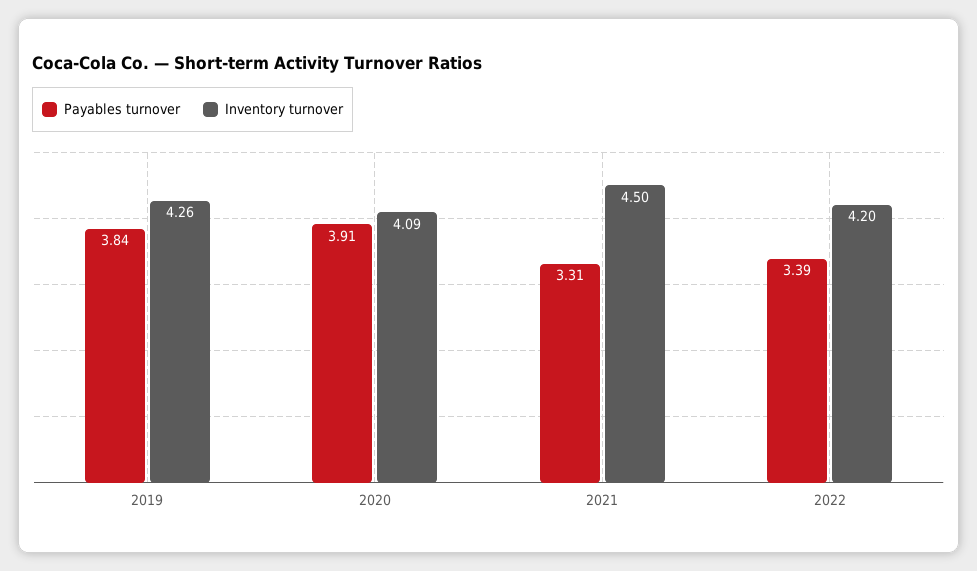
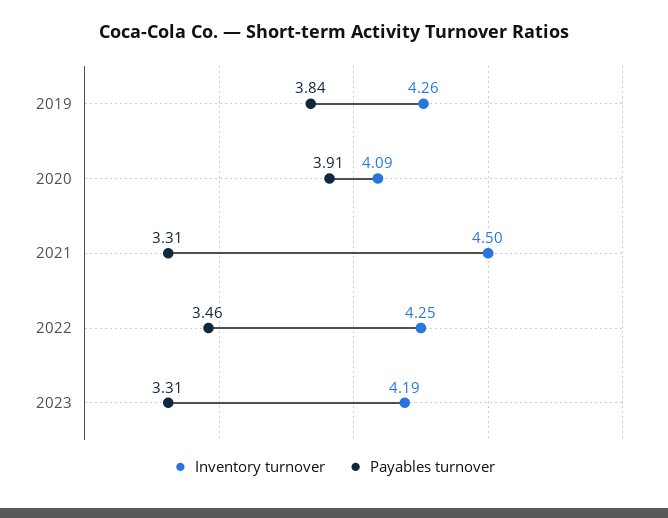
Payables turnover, 2022: 3.39 -> 3.46
Inventory turnover, 2022: 4.2 -> 4.25
Inventory turnover, 2023: none -> 4.19
Payables turnover, 2023: none -> 3.31

